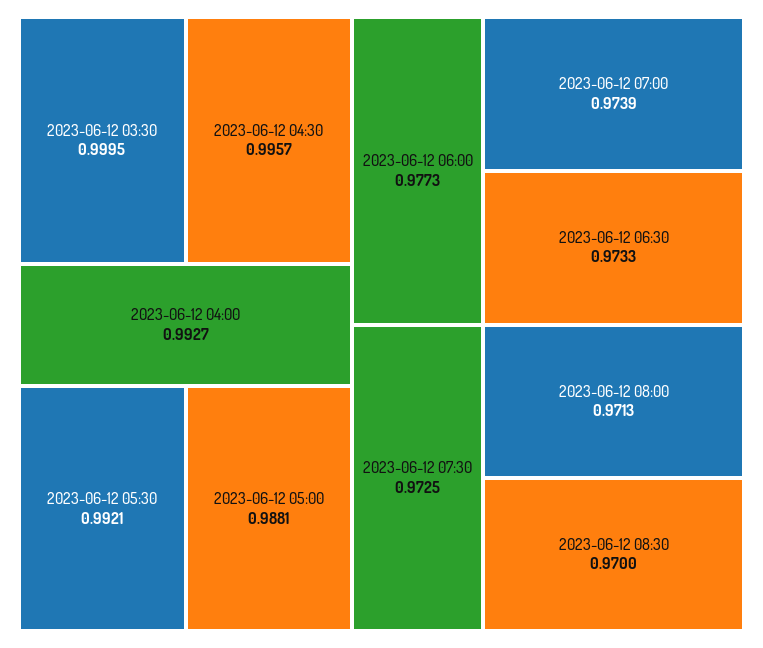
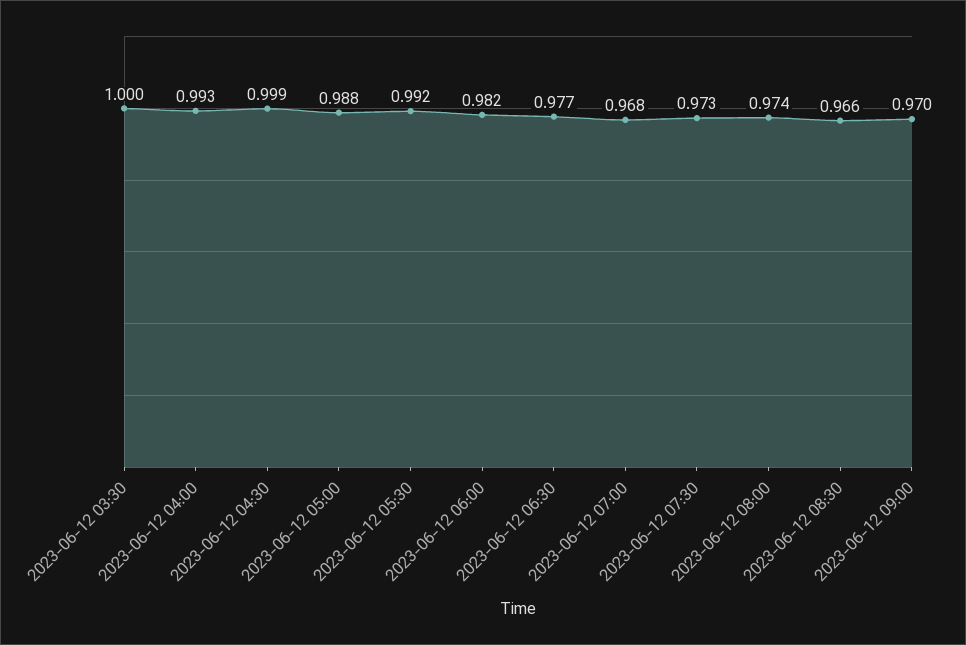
2023-06-12 04:30: 0.9957 -> 0.999
2023-06-12 06:00: 0.9773 -> 0.982
2023-06-12 07:00: 0.9739 -> 0.968
2023-06-12 06:30: 0.9733 -> 0.977
2023-06-12 08:00: 0.9713 -> 0.974
2023-06-12 08:30: 0.97 -> 0.966
2023-06-12 09:00: none -> 0.97

